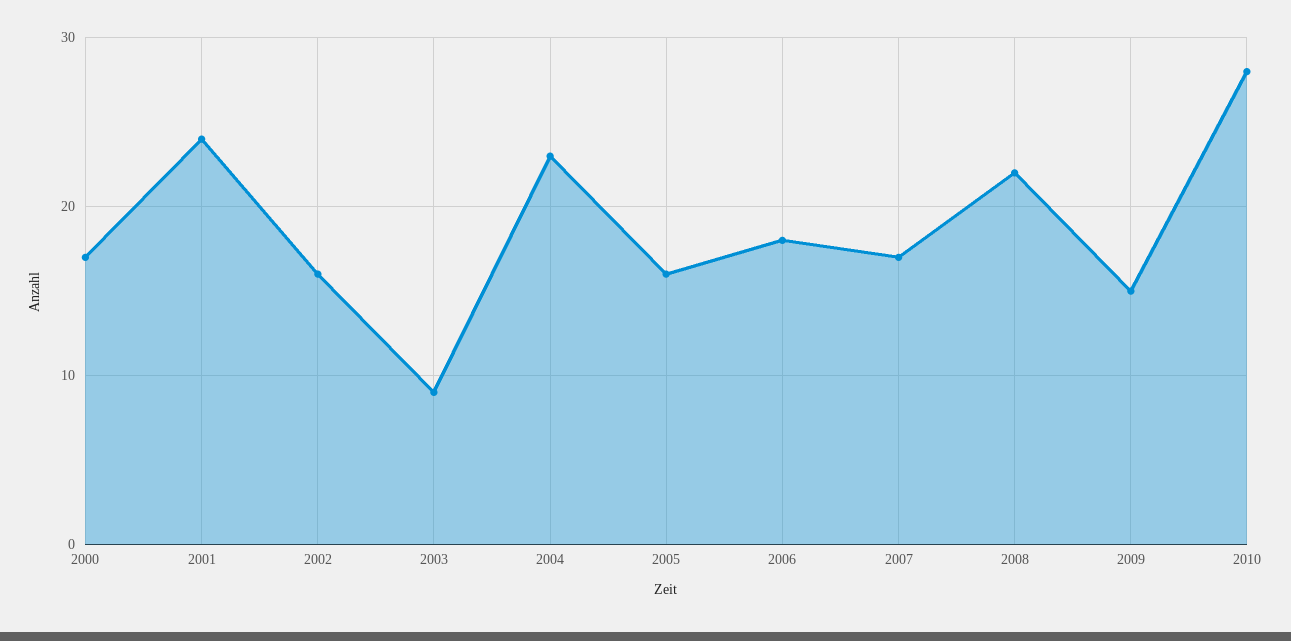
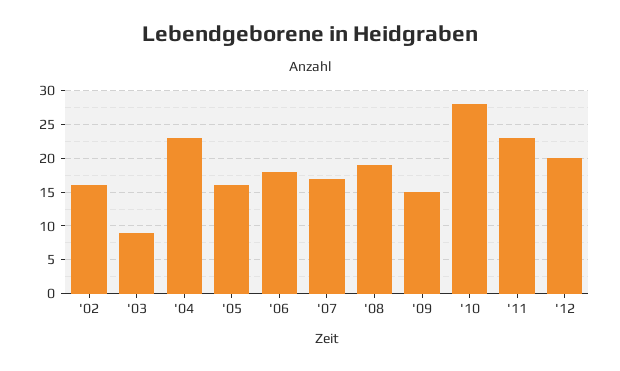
2000: 17 -> none
2001: 24 -> none
2008: 22 -> 19
'11: none -> 23
'12: none -> 20

